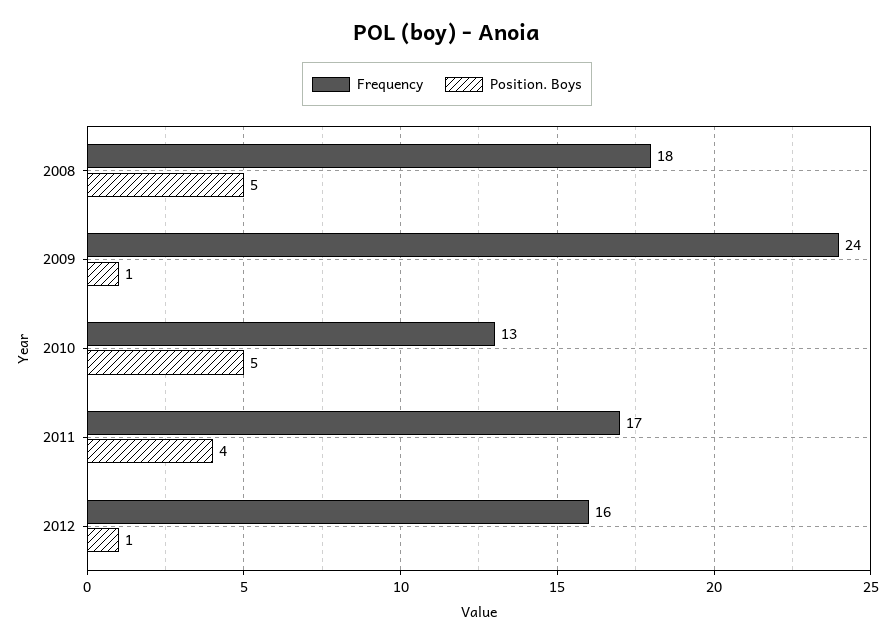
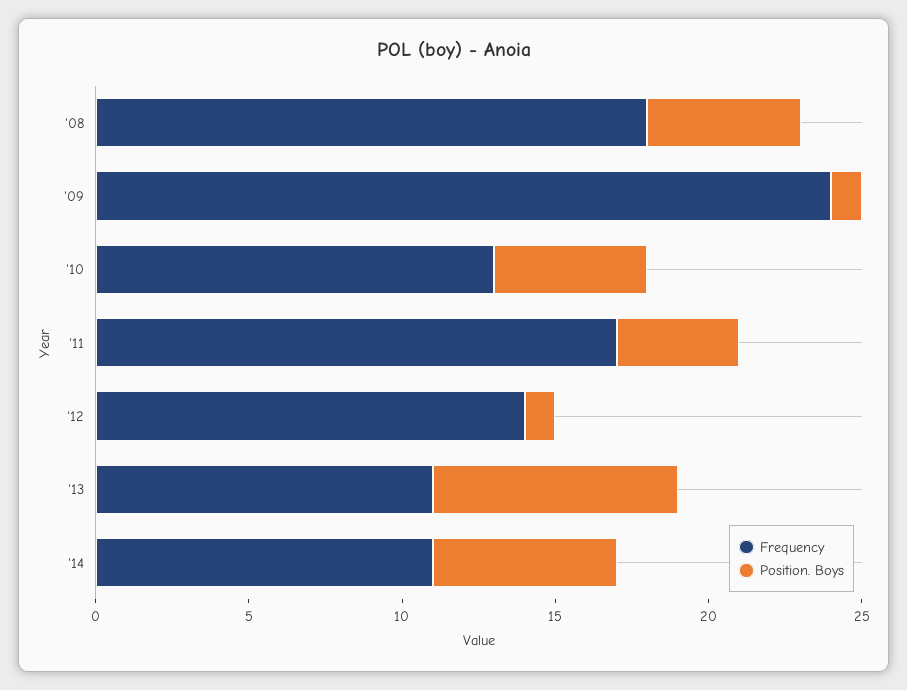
Frequency, 2012: 16 -> 14
Frequency, '13: none -> 11
Position. Boys, '13: none -> 8
Frequency, '14: none -> 11
Position. Boys, '14: none -> 6

